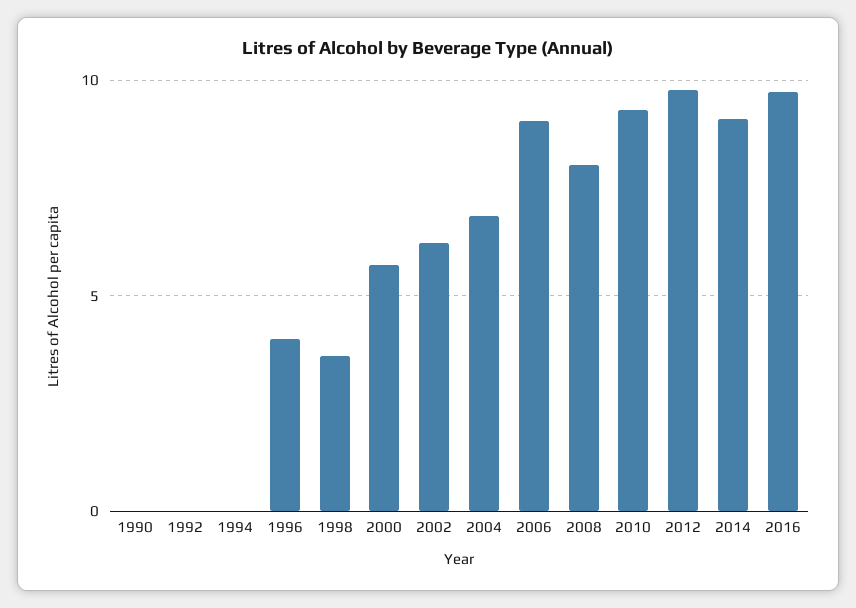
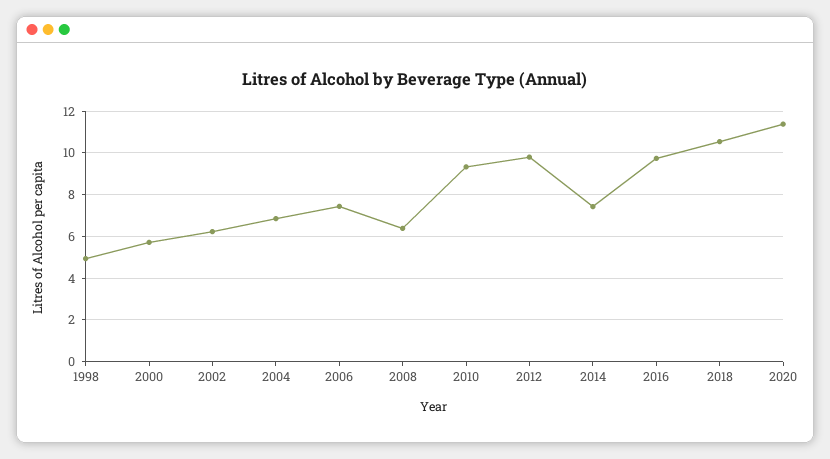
1990: 0 -> none
1992: 0 -> none
1994: 0 -> none
1996: 4 -> none
1998: 3.5 -> 5
2006: 9 -> 7.5
2008: 8 -> 6.5
2014: 9 -> 7.5
2018: none -> 10.5
2020: none -> 11.5

